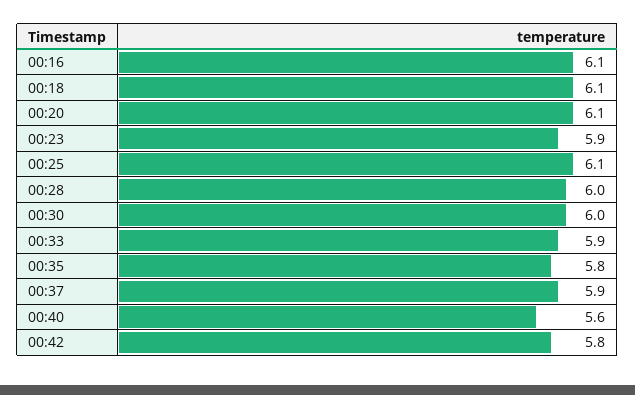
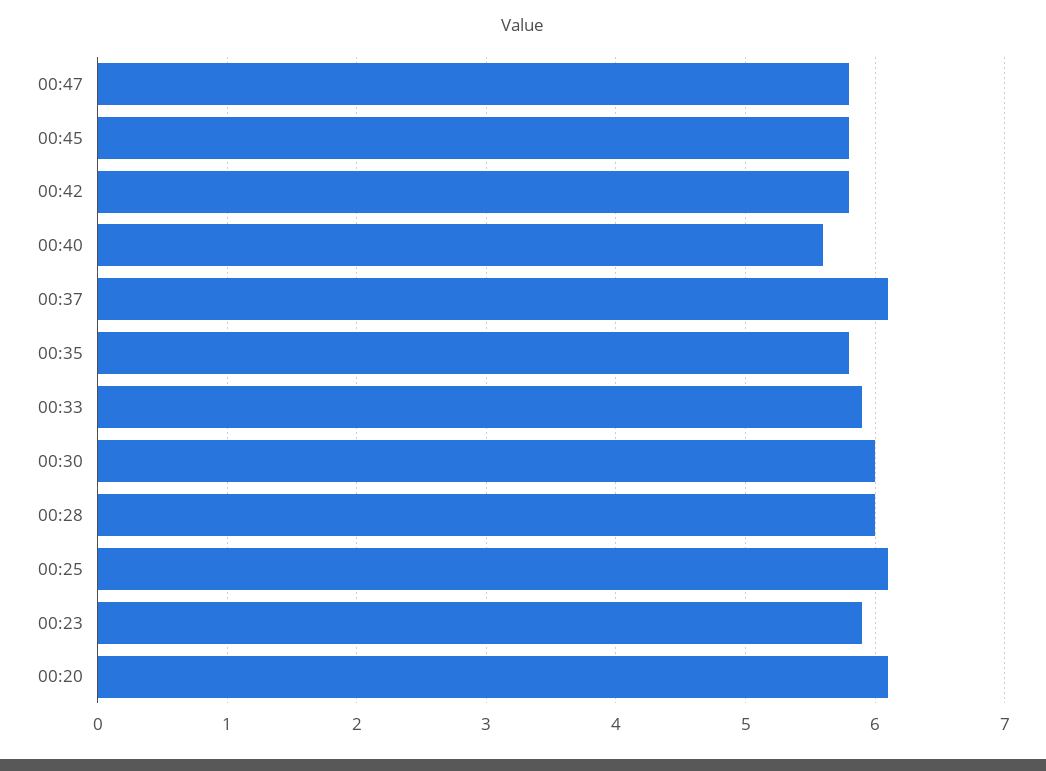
00:16: 6.1 -> none
00:18: 6.1 -> none
00:37: 5.9 -> 6.1
00:47: none -> 5.8
00:45: none -> 5.8

